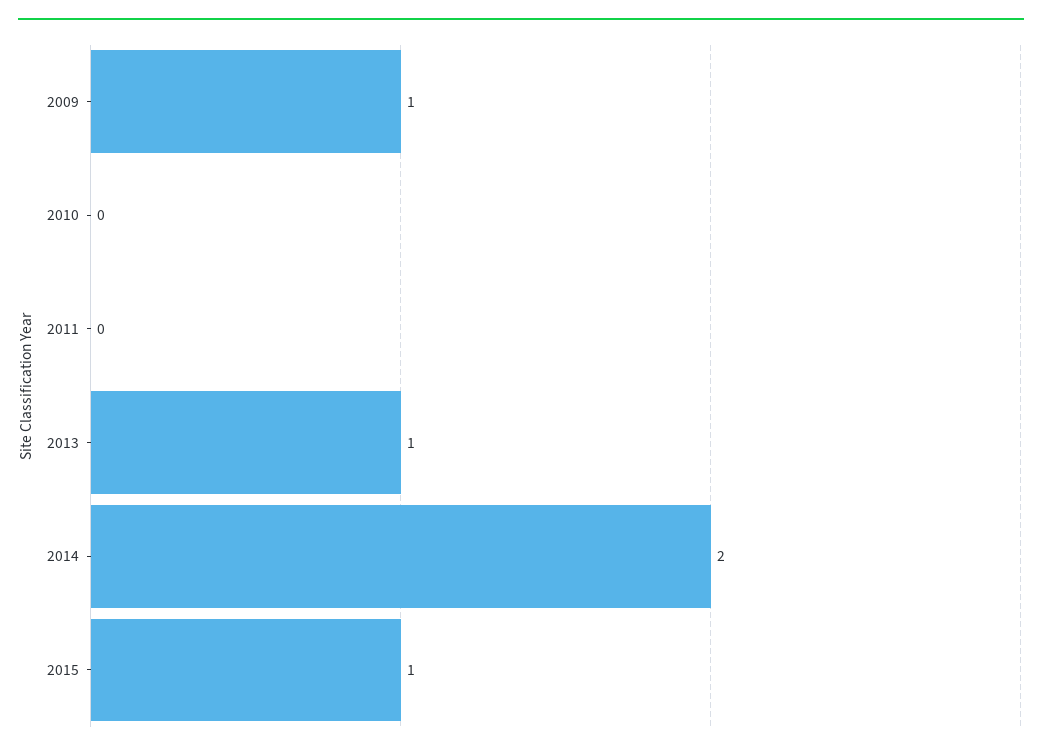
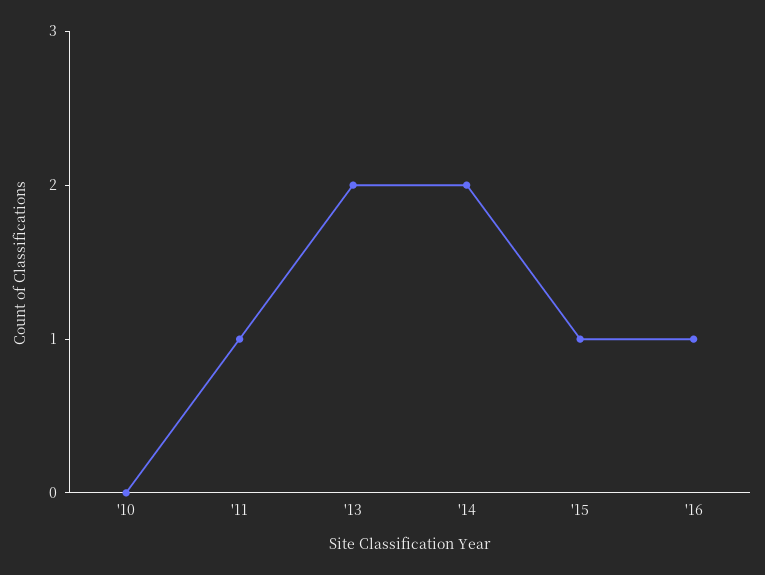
2009: 1 -> none
2011: 0 -> 1
2013: 1 -> 2
'16: none -> 1

